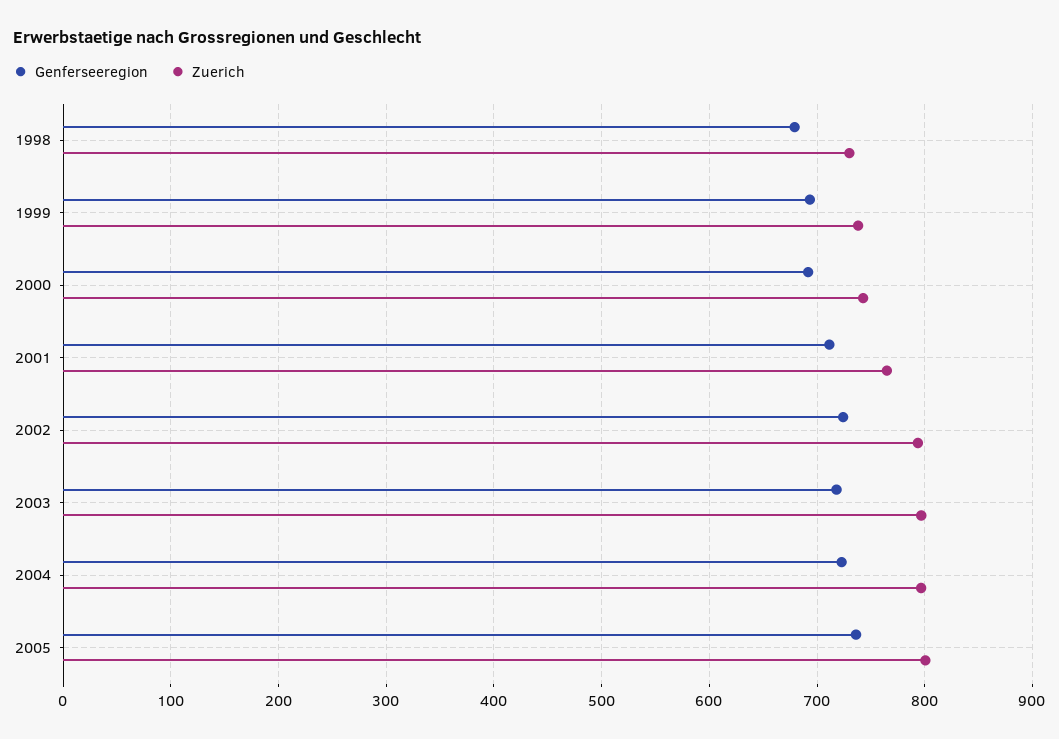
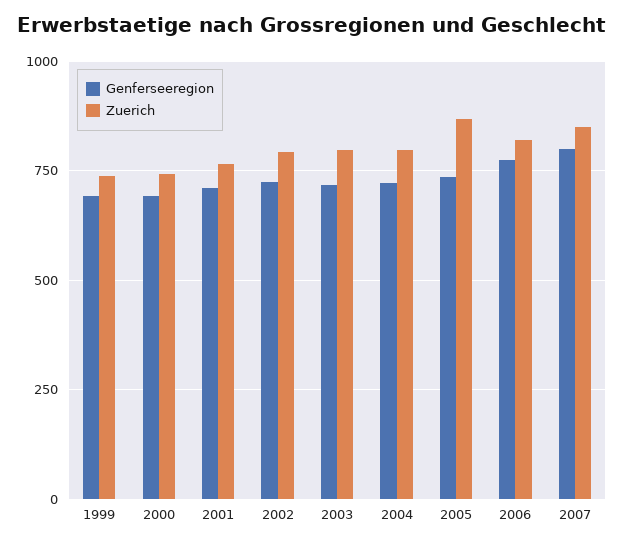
Genferseeregion, 1998: 680 -> none
Zuerich, 1998: 730 -> none
Zuerich, 2005: 800 -> 875
Genferseeregion, 2006: none -> 775
Zuerich, 2006: none -> 825
Genferseeregion, 2007: none -> 800
Zuerich, 2007: none -> 850

